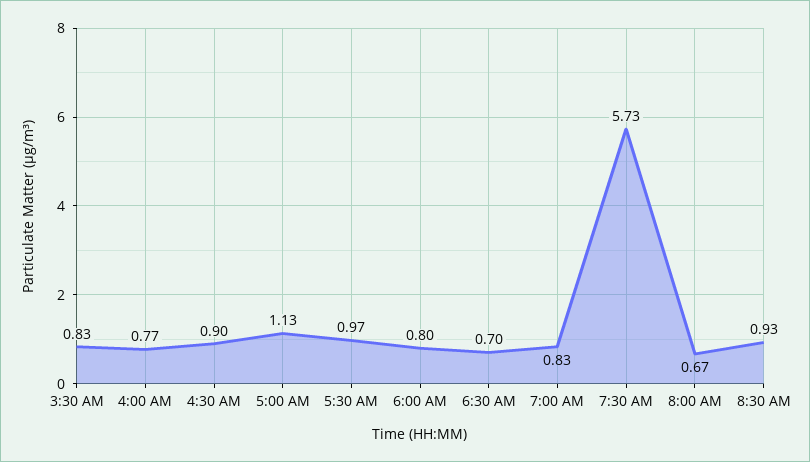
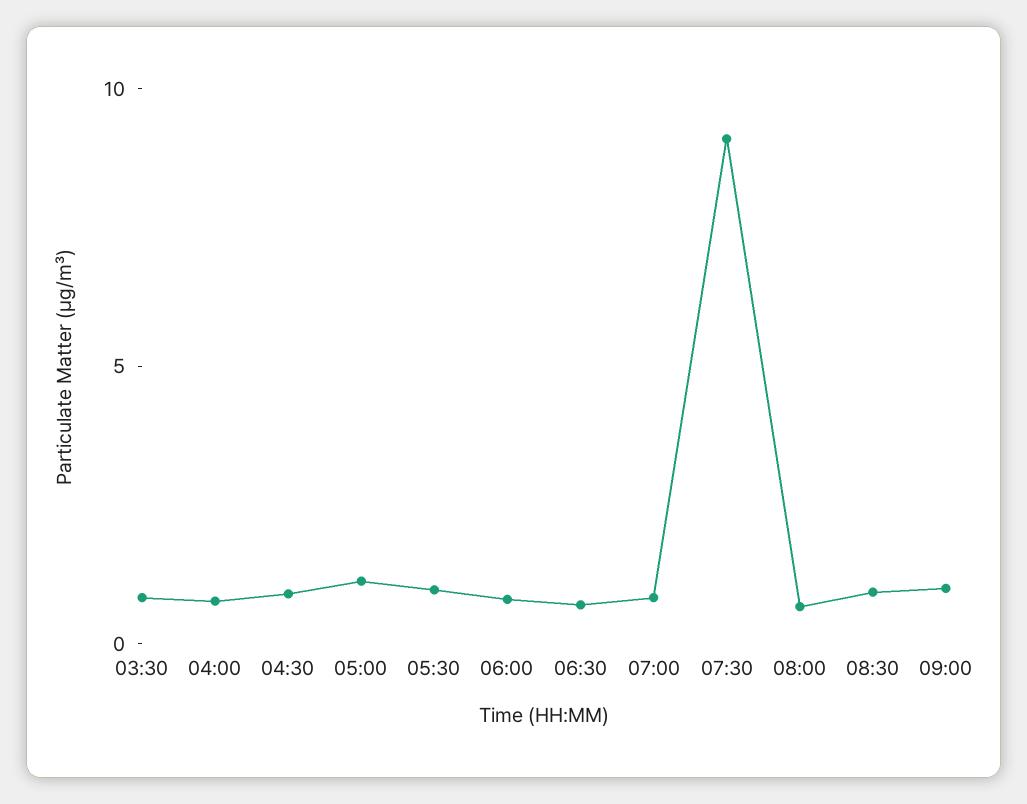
7:30 AM: 5.73 -> 9
09:00: none -> 1

